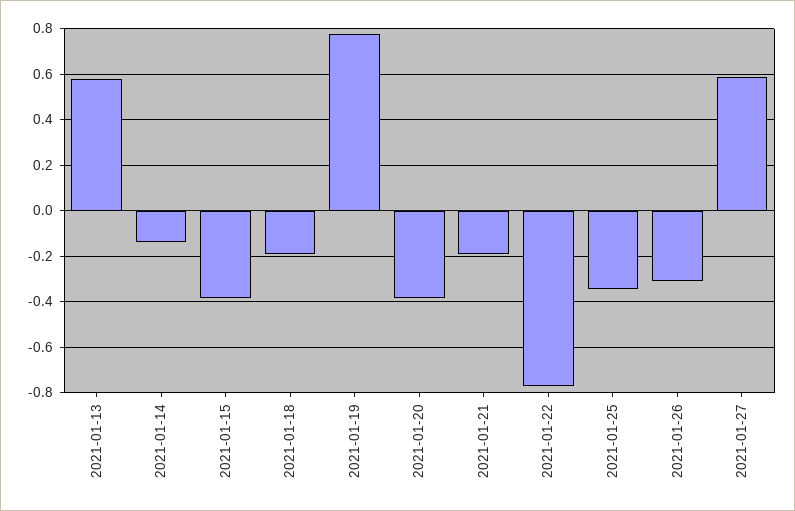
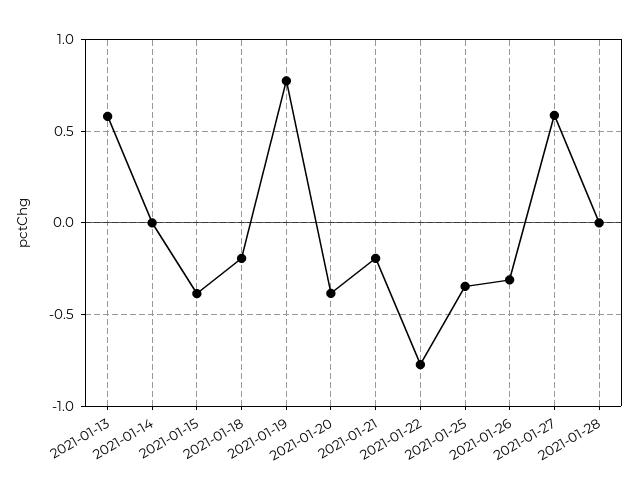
2021-01-14: -0.15 -> 0
2021-01-28: none -> 0

